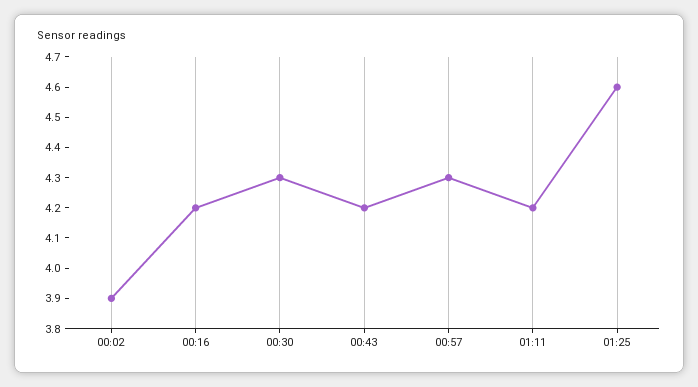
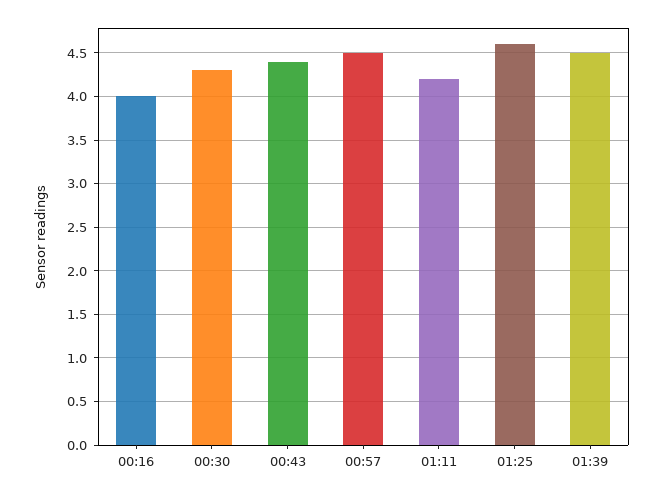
00:02: 3.9 -> none
00:16: 4.2 -> 4
00:43: 4.2 -> 4.4
00:57: 4.3 -> 4.5
01:39: none -> 4.5

